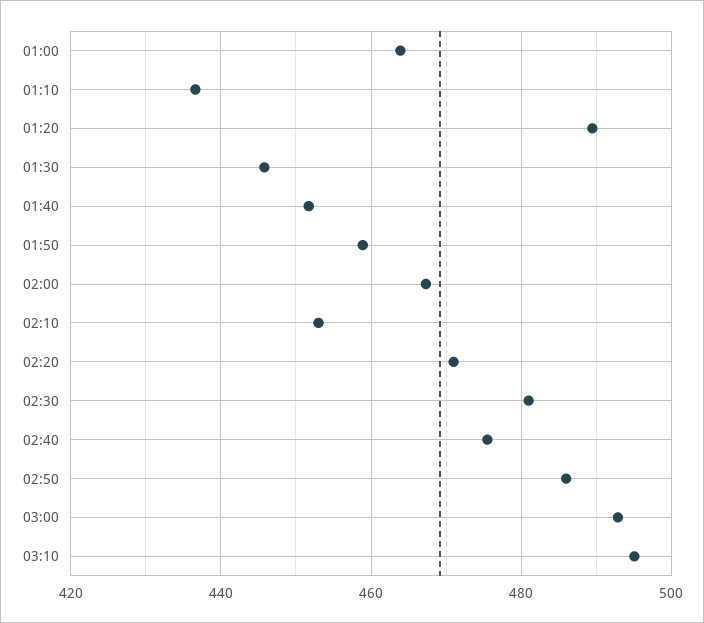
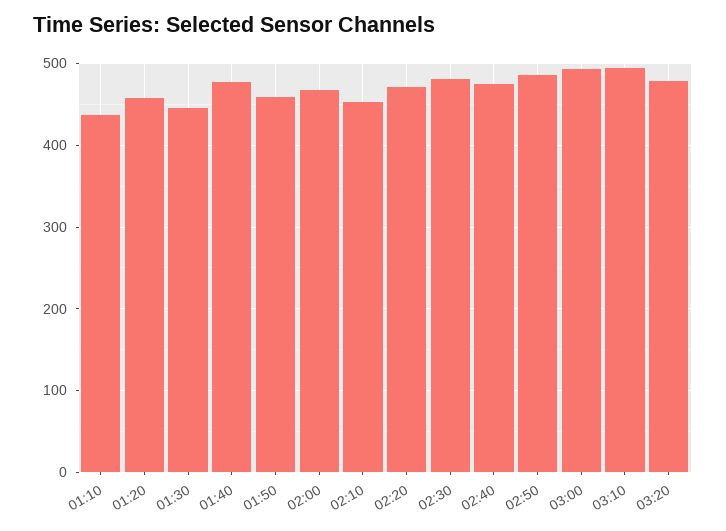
01:00: 464 -> none
01:20: 490 -> 460
01:40: 452 -> 480
03:20: none -> 480

